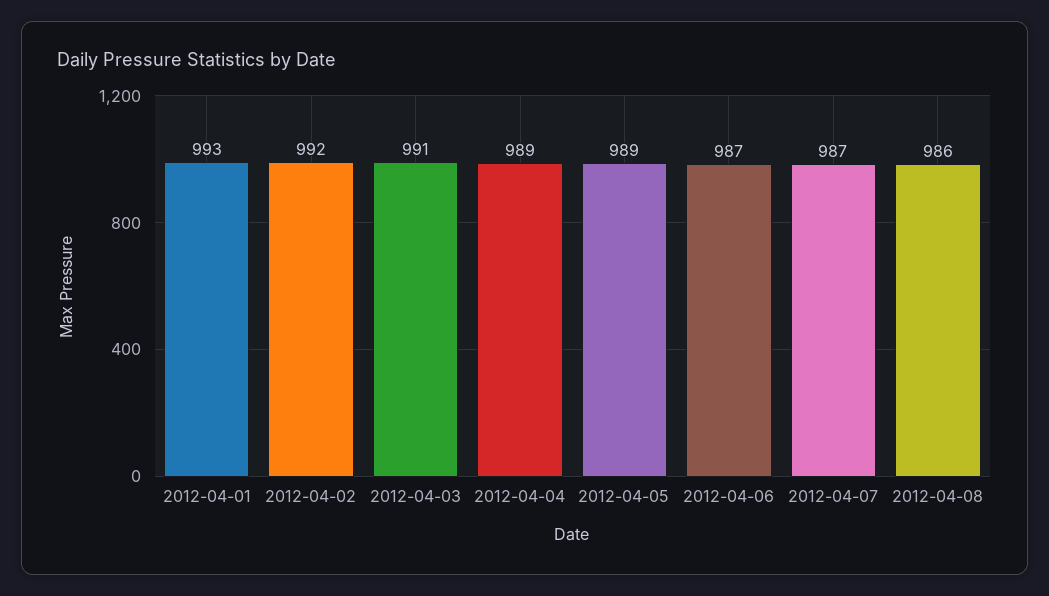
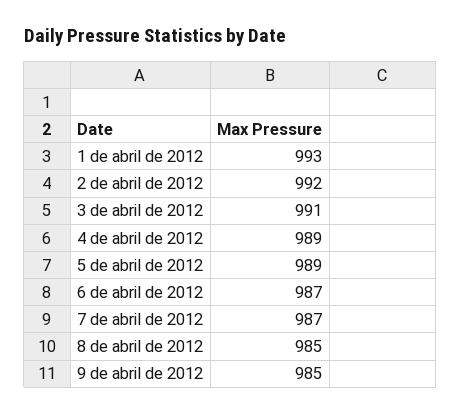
2012-04-08: 986 -> 985
9 de abril de 2012: none -> 985

